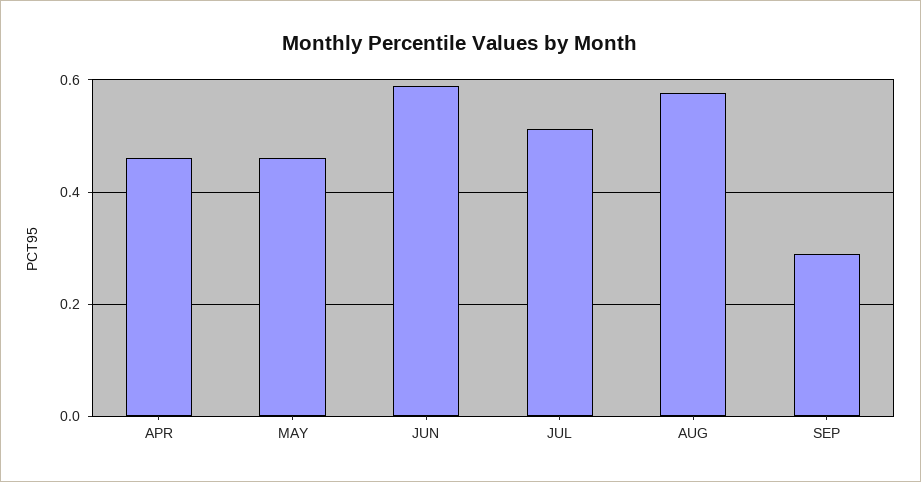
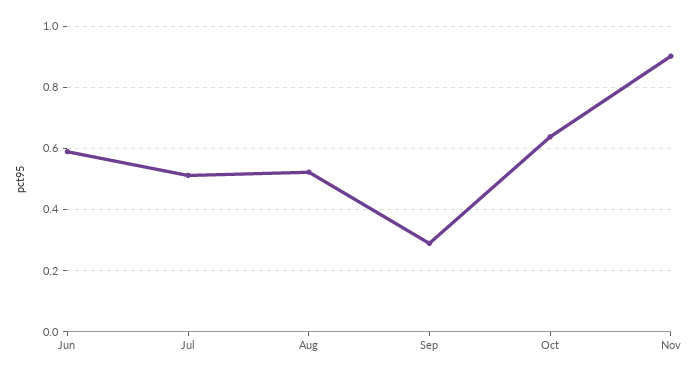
APR: 0.46 -> none
MAY: 0.46 -> none
AUG: 0.58 -> 0.52
Oct: none -> 0.64
Nov: none -> 0.9

